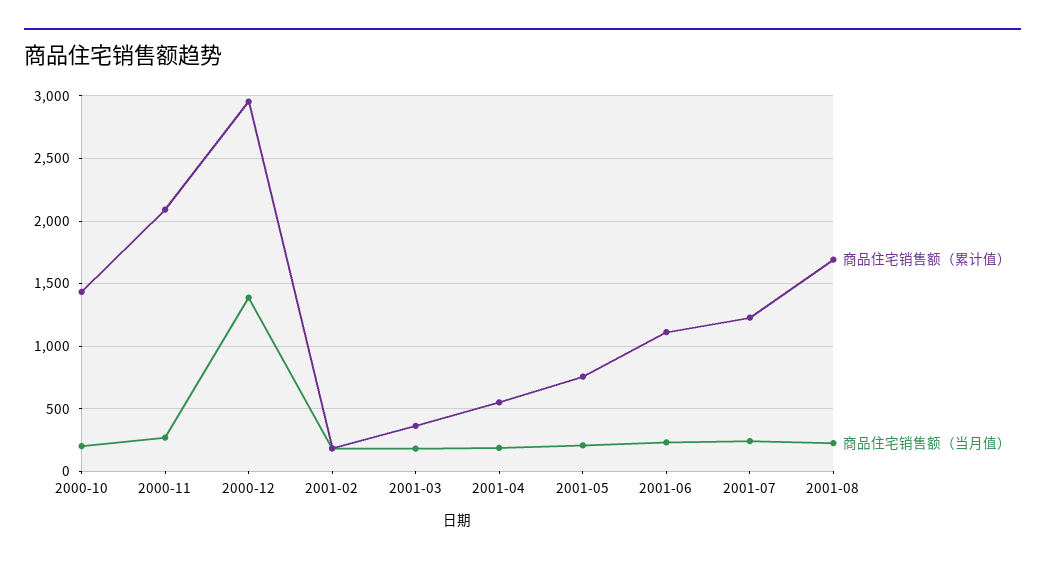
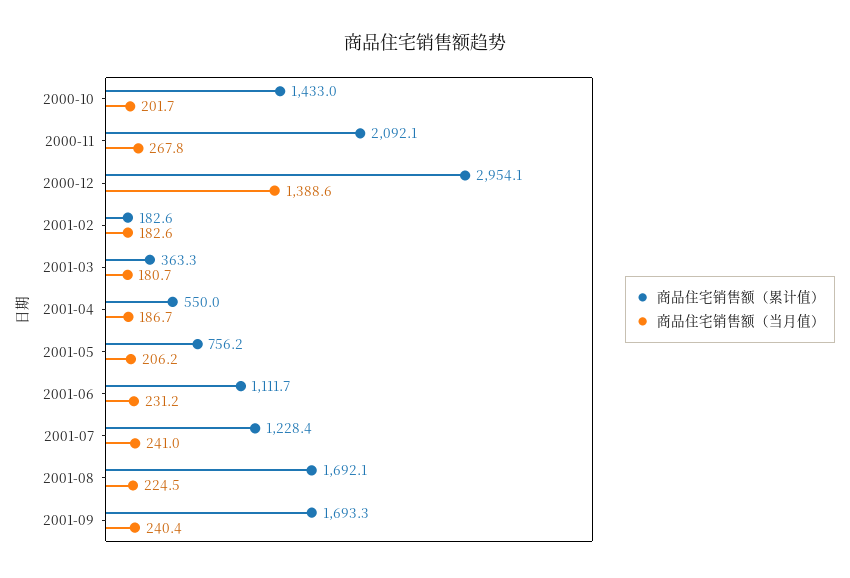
商品住宅销售额（累计值）, 2001-09: none -> 1693.3
商品住宅销售额（当月值）, 2001-09: none -> 240.4

